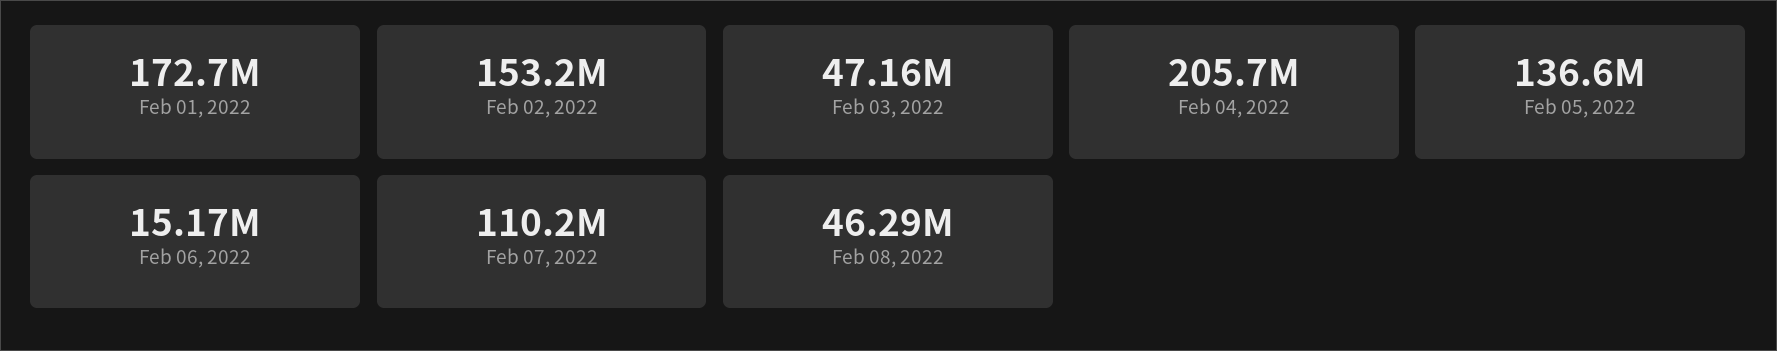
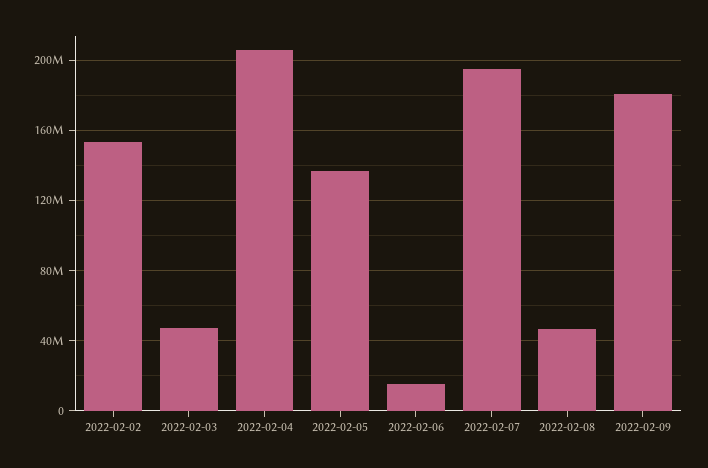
Feb 01, 2022: 172700000 -> none
Feb 07, 2022: 110200000 -> 195000000
2022-02-09: none -> 180000000

